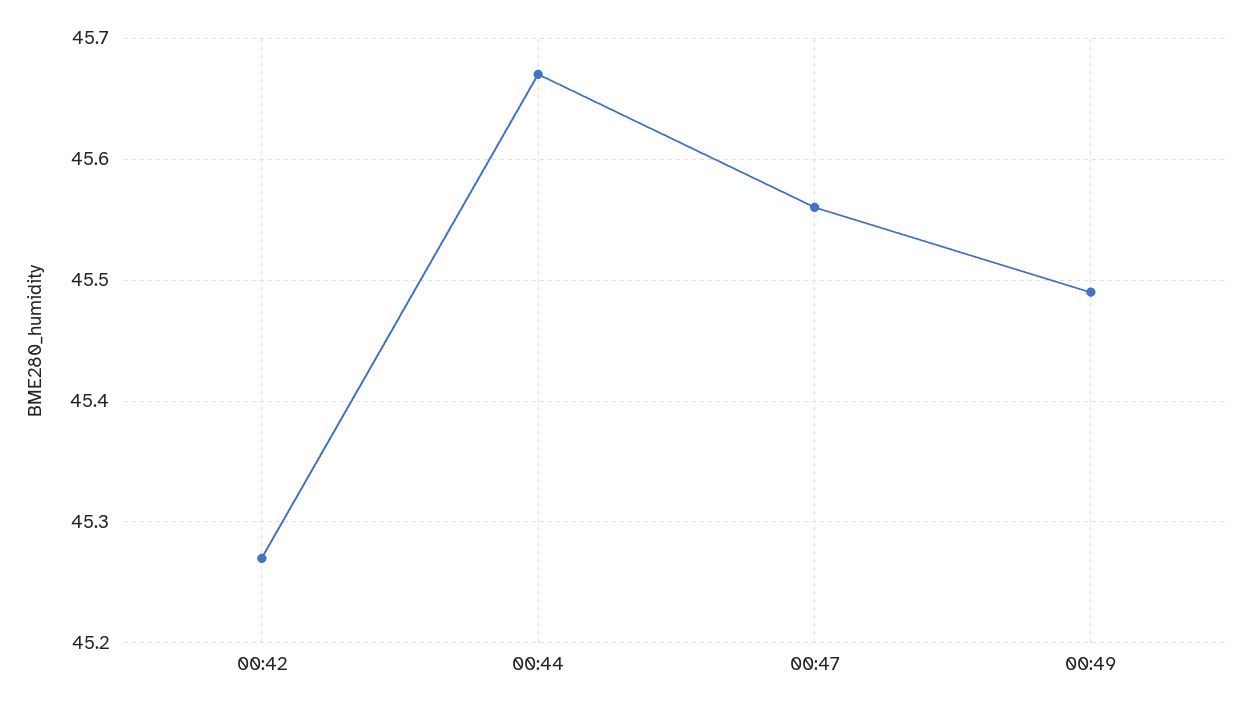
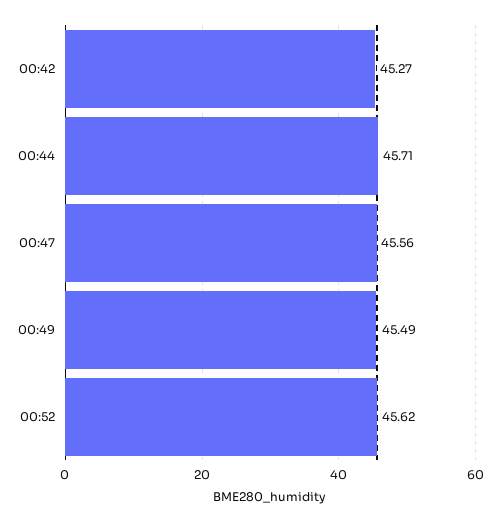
00:44: 45.67 -> 45.71
00:52: none -> 45.62

